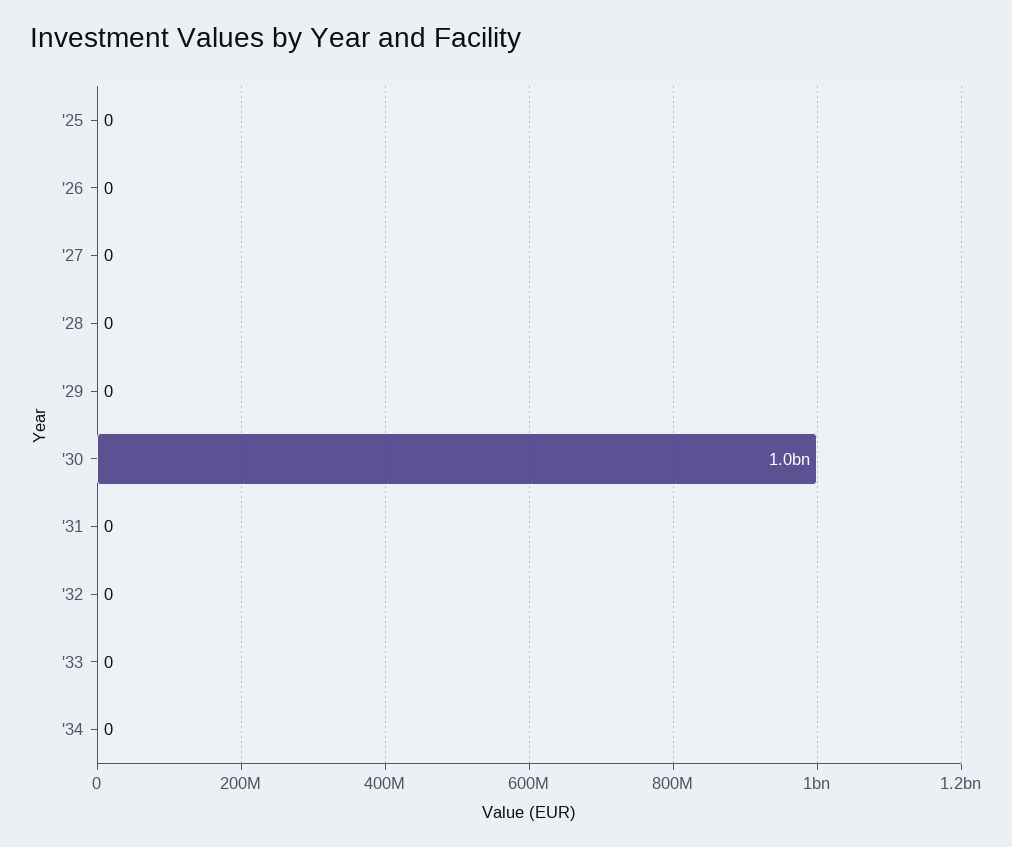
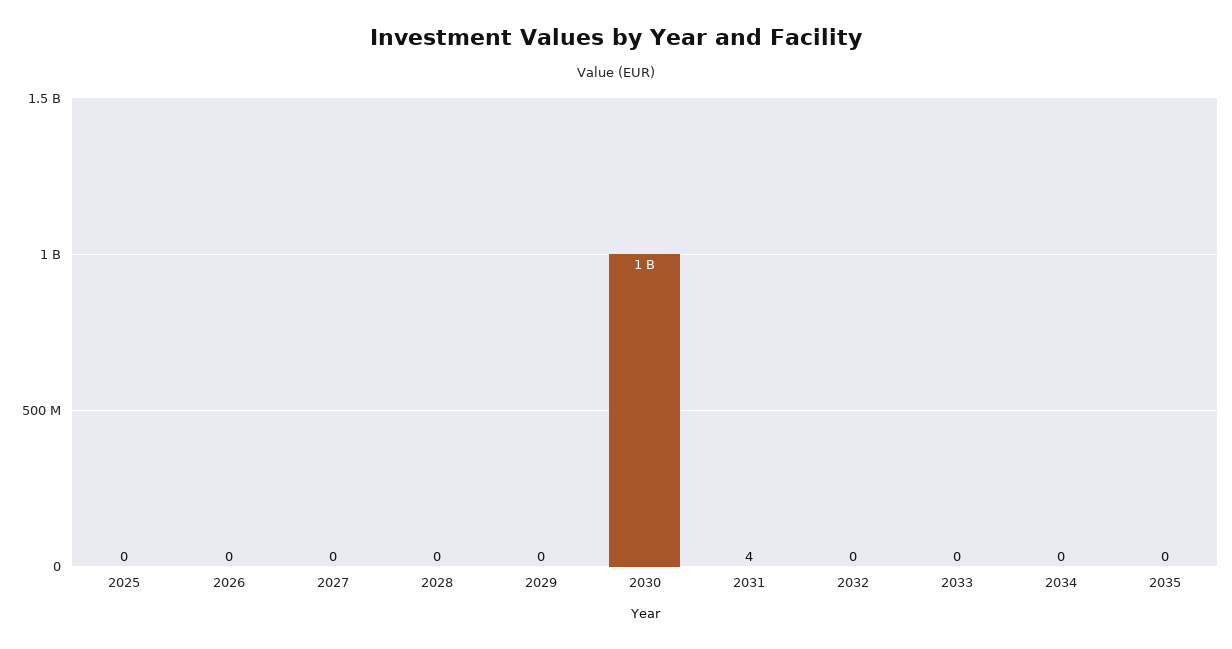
'31: 0 -> 4
2035: none -> 0

